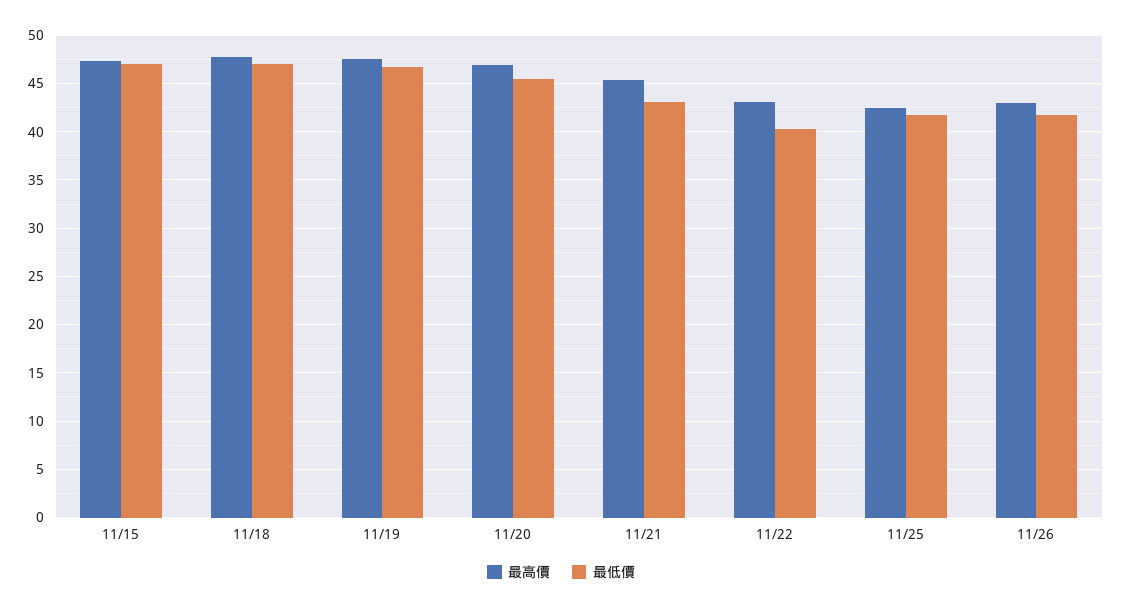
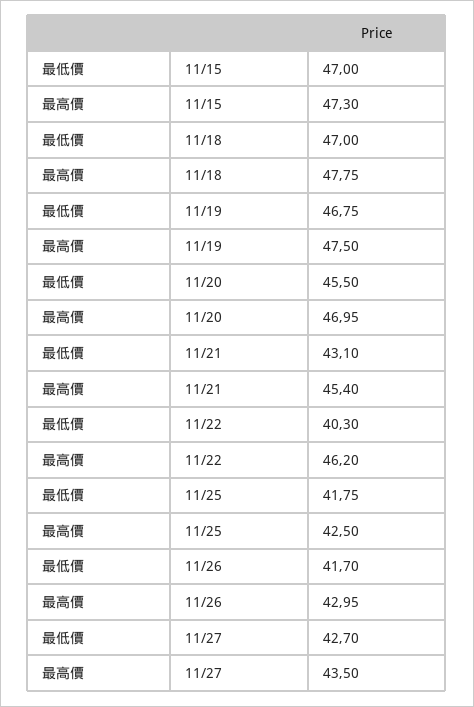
最高價, 11/22: 43 -> 46.2
最低價, 11/27: none -> 42.7
最高價, 11/27: none -> 43.5

